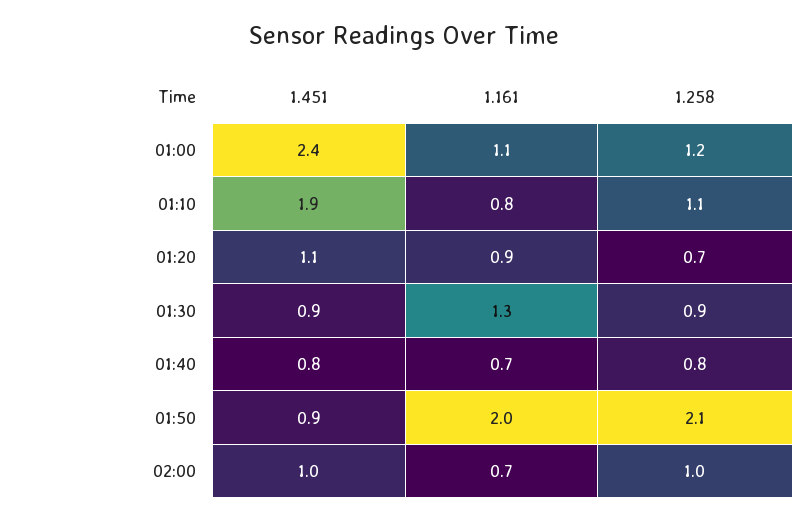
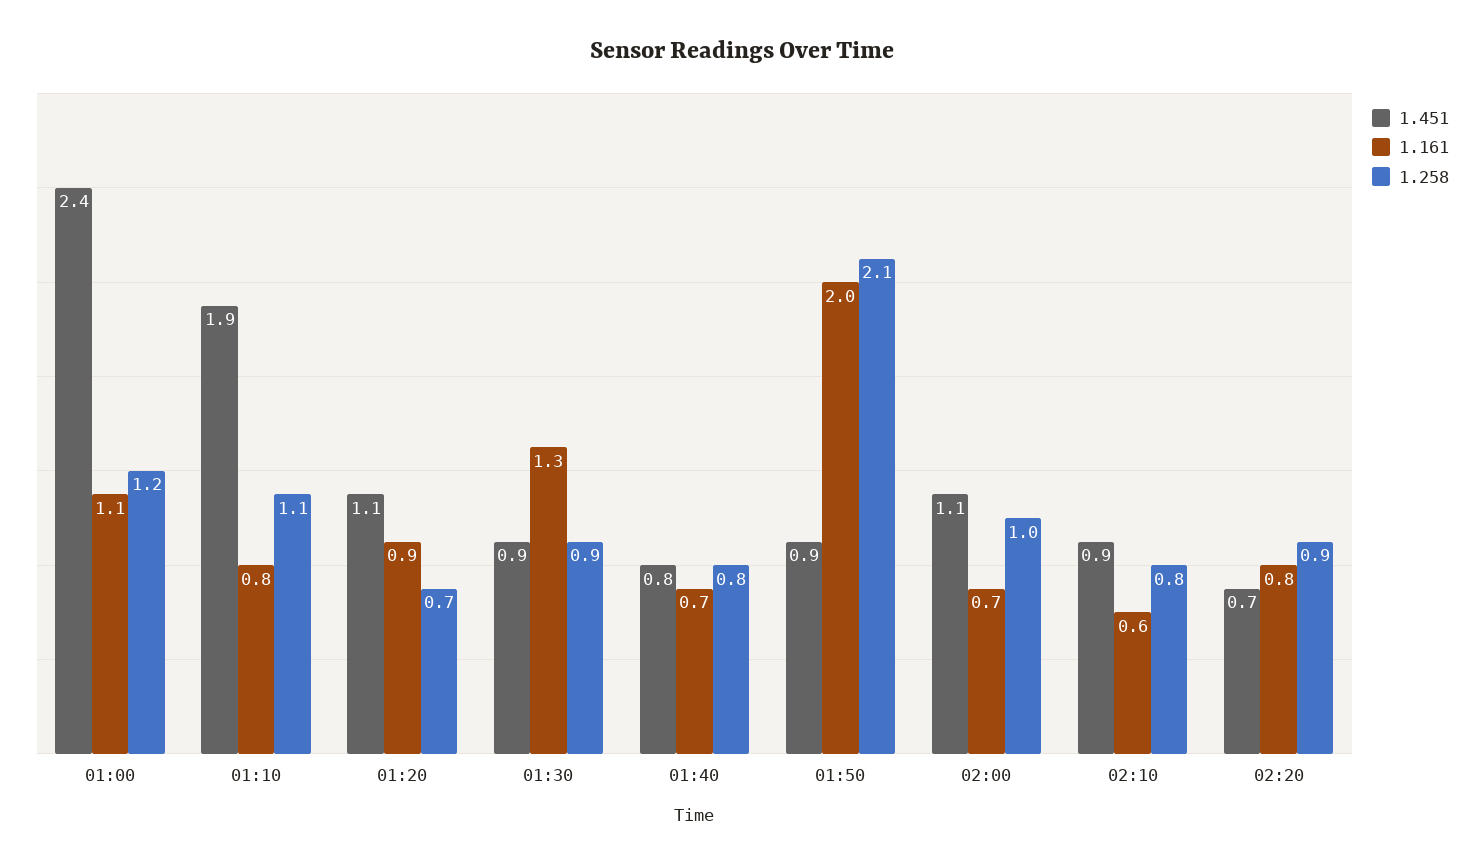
1.451, 02:00: 1 -> 1.1
1.451, 02:10: none -> 0.9
1.161, 02:10: none -> 0.6
1.258, 02:10: none -> 0.8
1.451, 02:20: none -> 0.7
1.161, 02:20: none -> 0.8
1.258, 02:20: none -> 0.9

